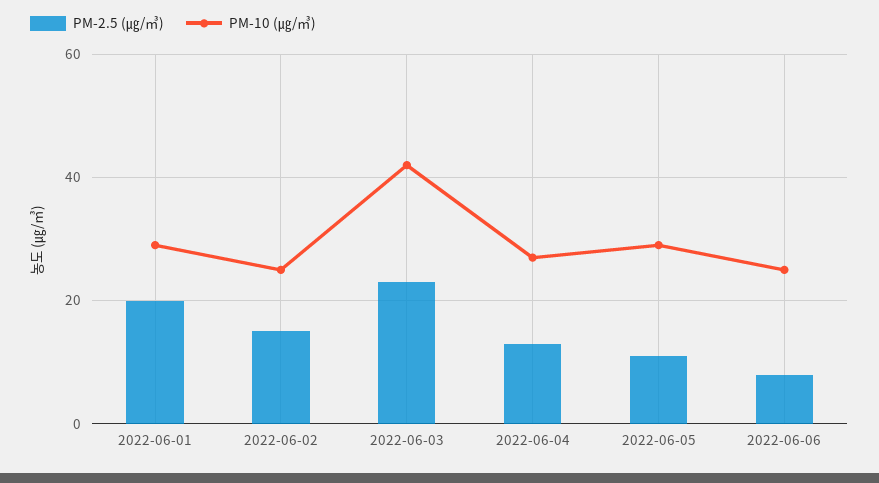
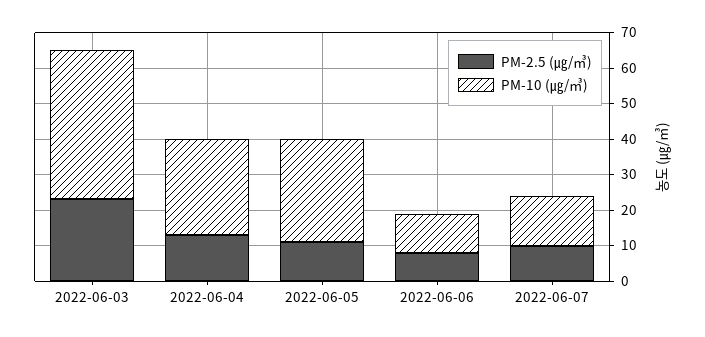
PM-2.5 (㎍/㎥), 2022-06-01: 20 -> none
PM-10 (㎍/㎥), 2022-06-01: 30 -> none
PM-2.5 (㎍/㎥), 2022-06-02: 15 -> none
PM-10 (㎍/㎥), 2022-06-02: 25 -> none
PM-10 (㎍/㎥), 2022-06-06: 25 -> 10
PM-2.5 (㎍/㎥), 2022-06-07: none -> 10
PM-10 (㎍/㎥), 2022-06-07: none -> 15

